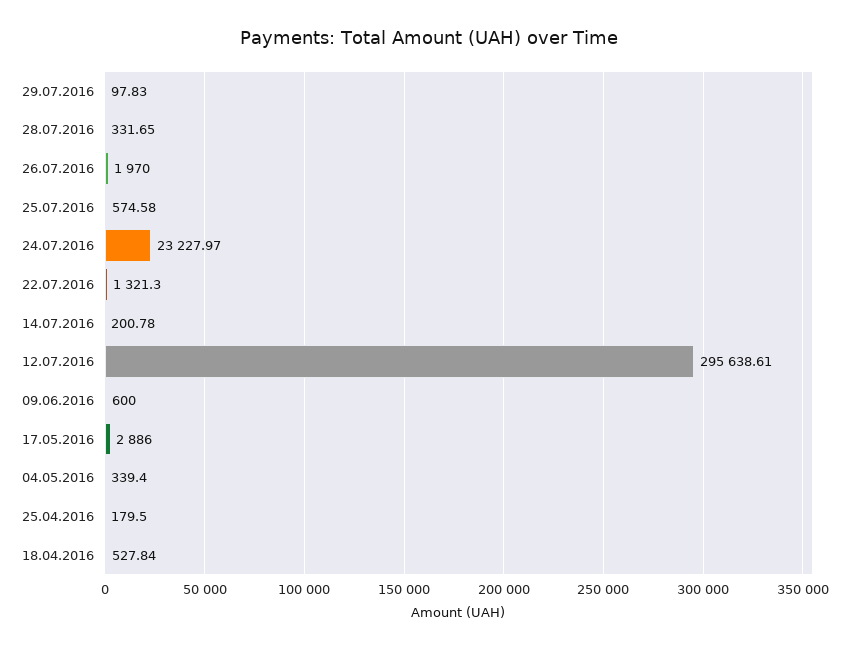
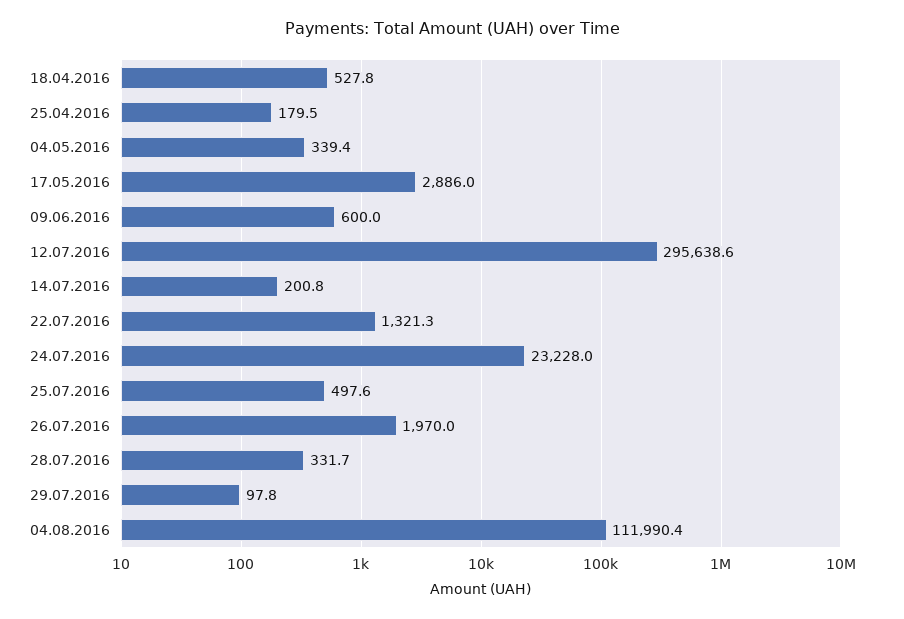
25.07.2016: 574.58 -> 497.6
04.08.2016: none -> 111990.4

